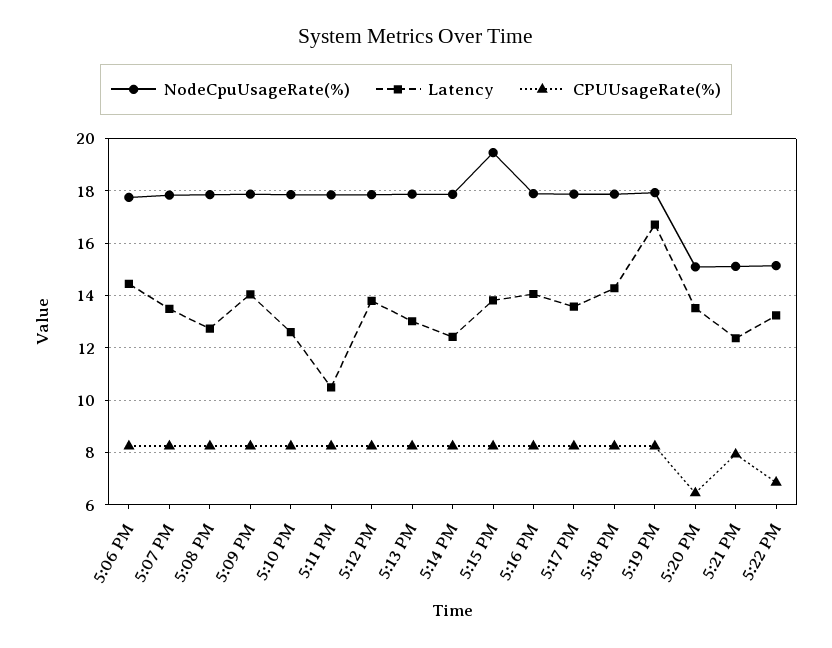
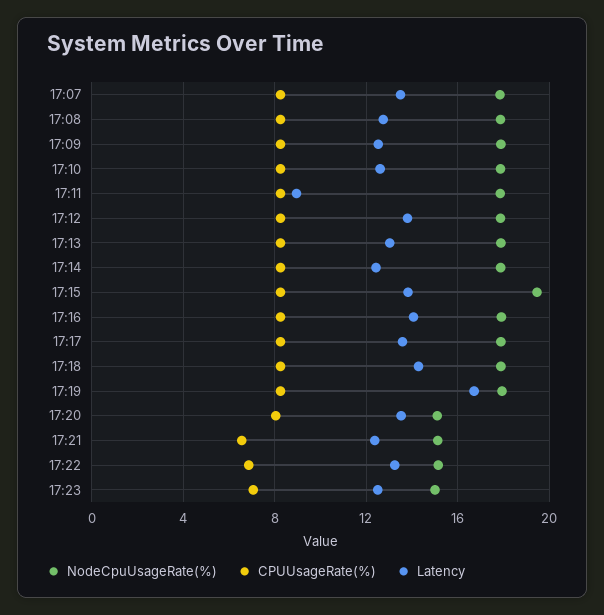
NodeCpuUsageRate(%), 5:06 PM: 17.75 -> none
Latency, 5:06 PM: 14.5 -> none
CPUUsageRate(%), 5:06 PM: 8.25 -> none
Latency, 5:09 PM: 14 -> 12.5
Latency, 5:11 PM: 10.5 -> 9
CPUUsageRate(%), 5:20 PM: 6.5 -> 8
CPUUsageRate(%), 5:21 PM: 8 -> 6.5
NodeCpuUsageRate(%), 17:23: none -> 15
CPUUsageRate(%), 17:23: none -> 7
Latency, 17:23: none -> 12.5

